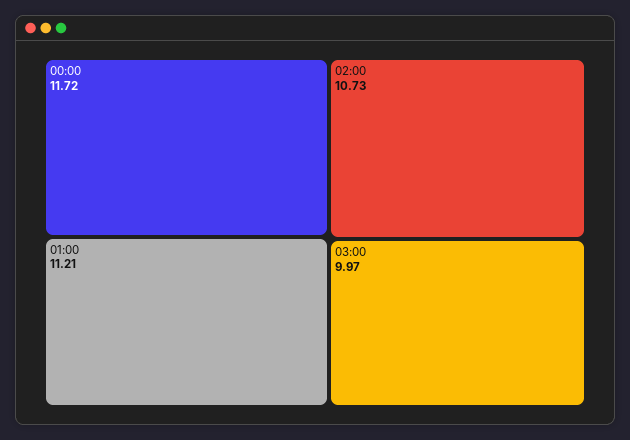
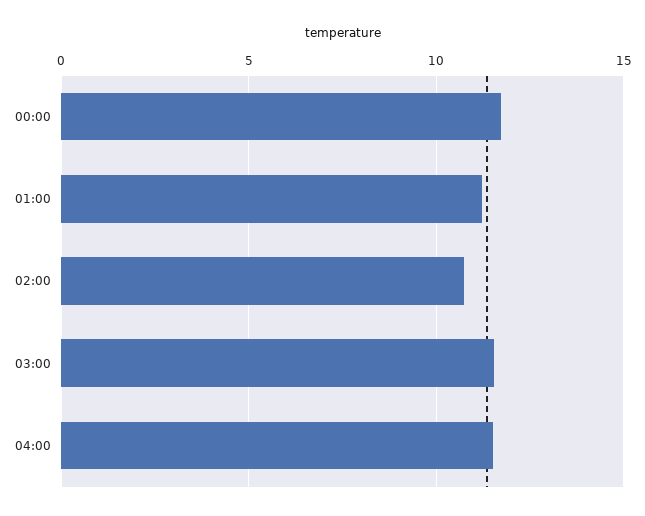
03:00: 9.97 -> 11.5
04:00: none -> 11.5

